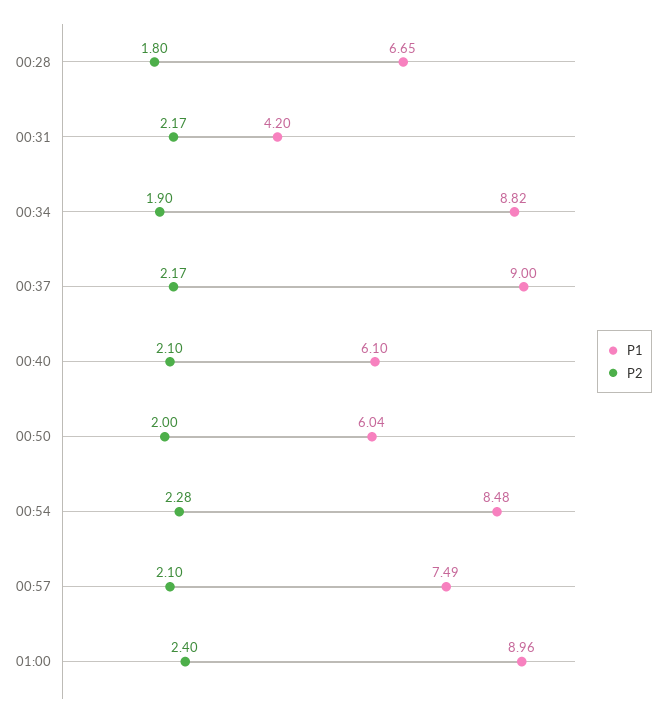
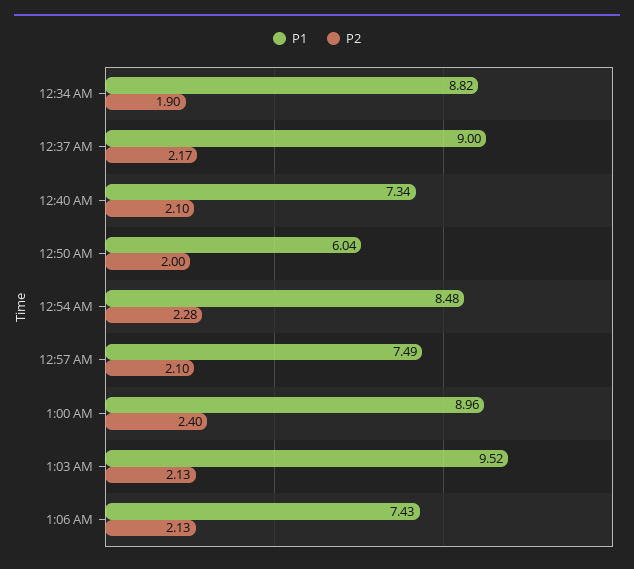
P1, 00:28: 6.65 -> none
P2, 00:28: 1.8 -> none
P1, 00:31: 4.2 -> none
P2, 00:31: 2.17 -> none
P1, 00:40: 6.1 -> 7.34
P1, 1:03 AM: none -> 9.52
P2, 1:03 AM: none -> 2.13
P1, 1:06 AM: none -> 7.43
P2, 1:06 AM: none -> 2.13

